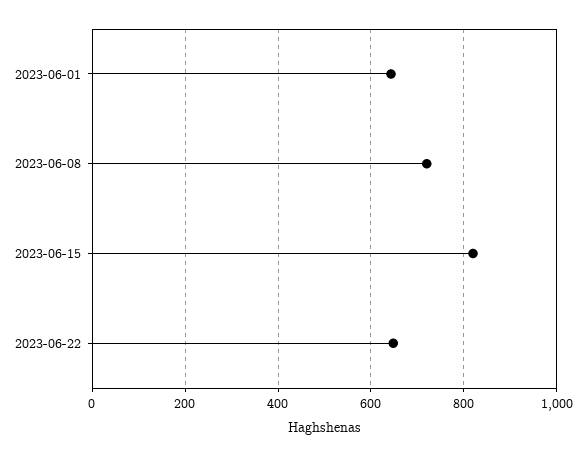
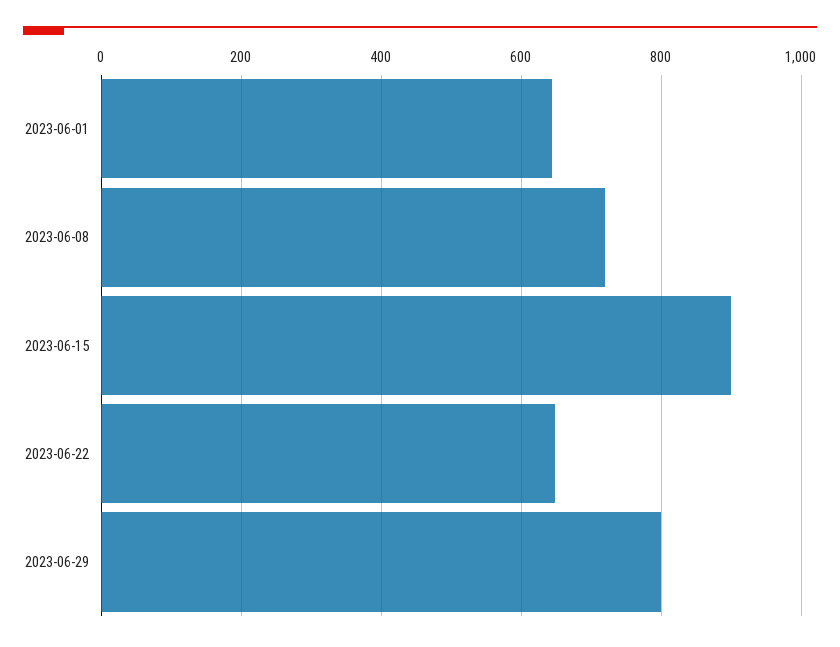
2023-06-15: 820 -> 900
2023-06-29: none -> 800

